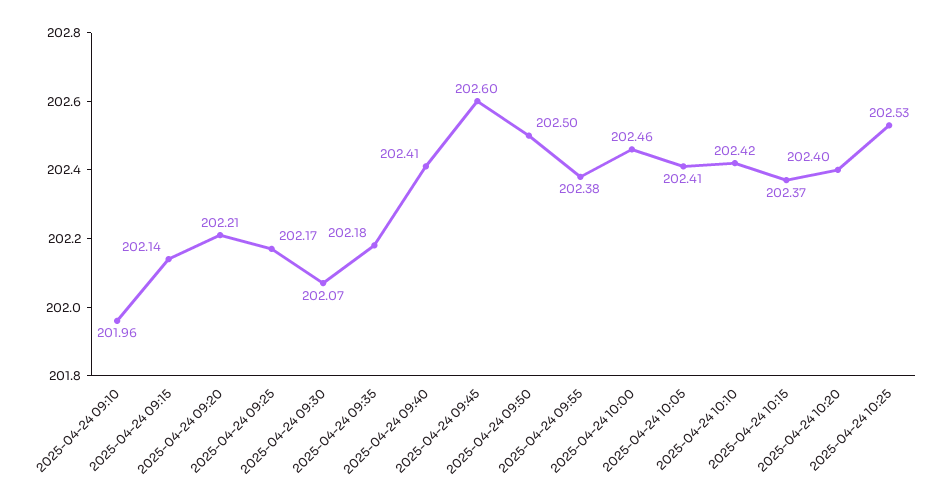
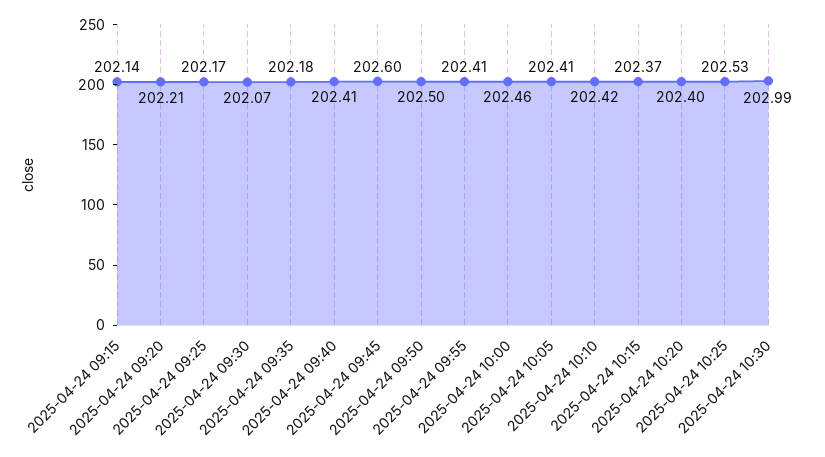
2025-04-24 09:10: 201.96 -> none
2025-04-24 09:55: 202.38 -> 202.41
2025-04-24 10:30: none -> 202.99

